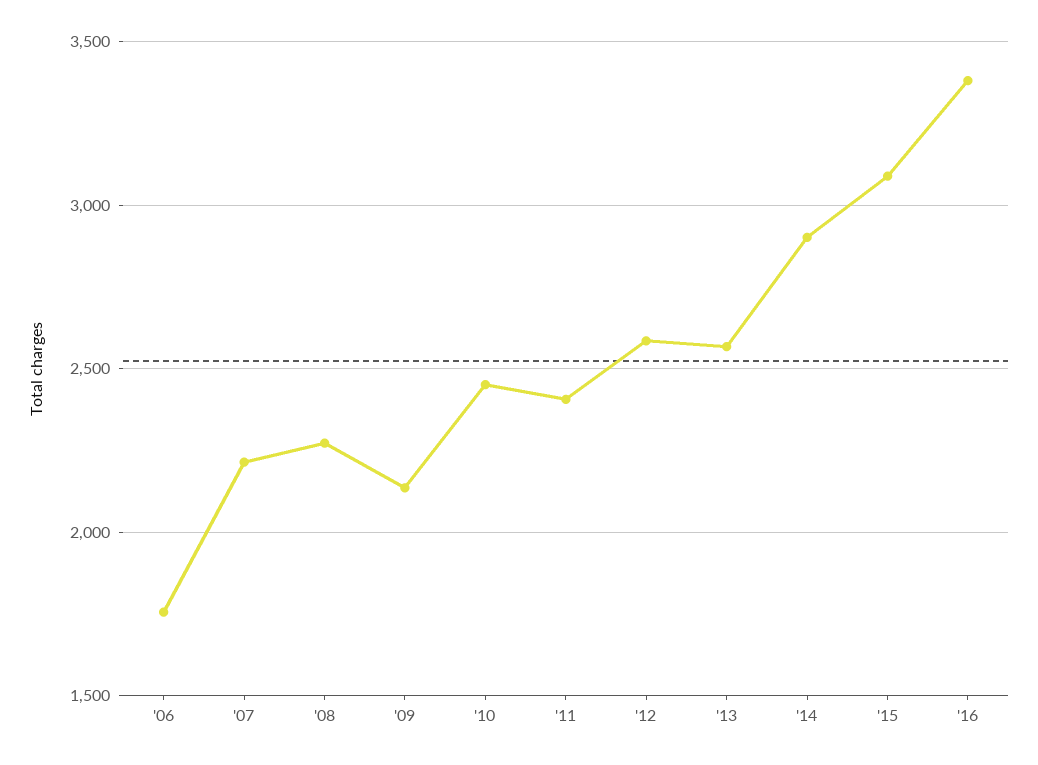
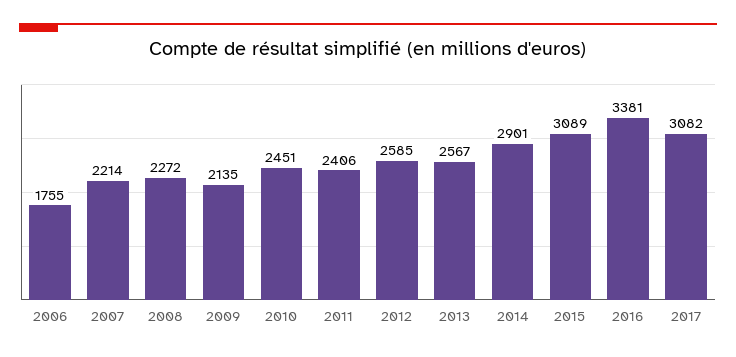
2017: none -> 3082

